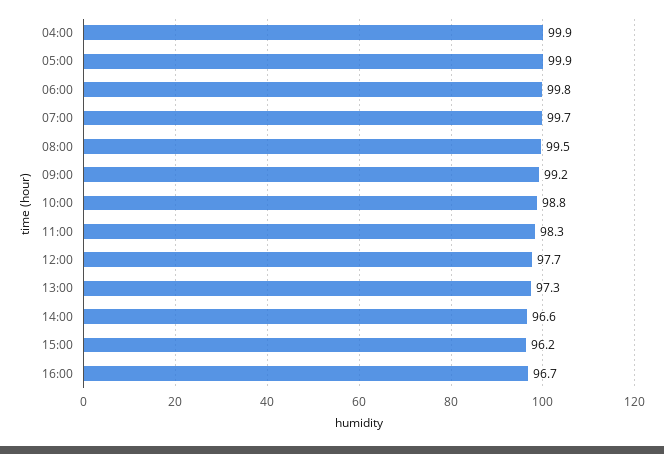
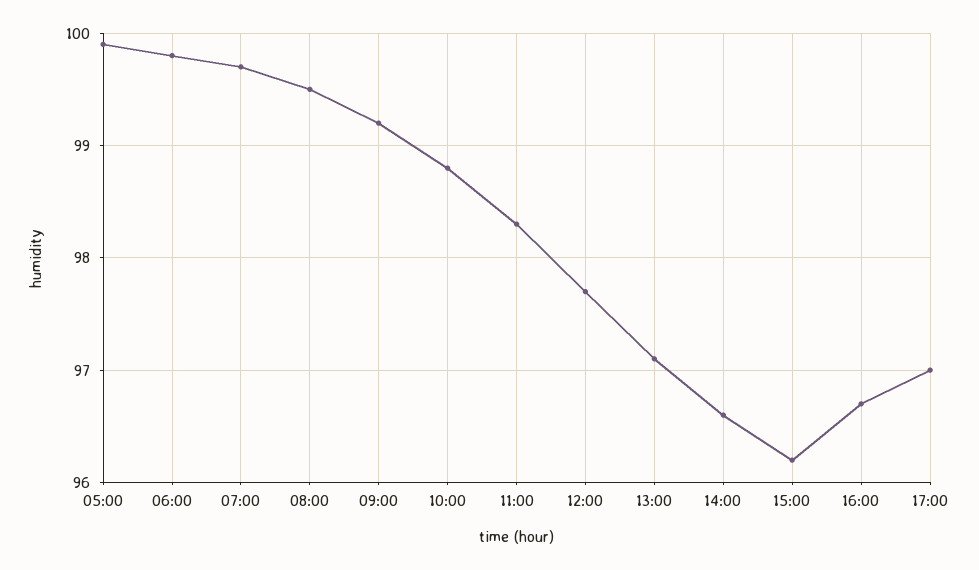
04:00: 99.9 -> none
13:00: 97.3 -> 97.1
17:00: none -> 97

